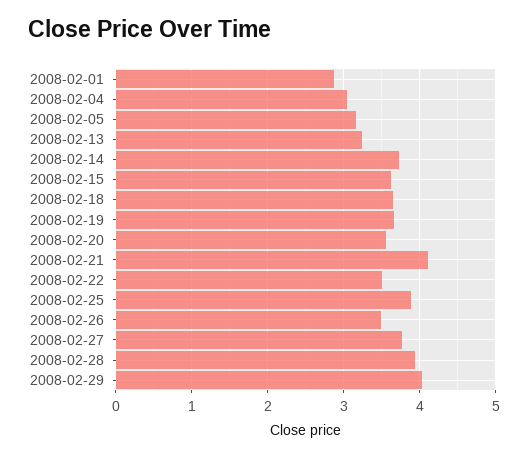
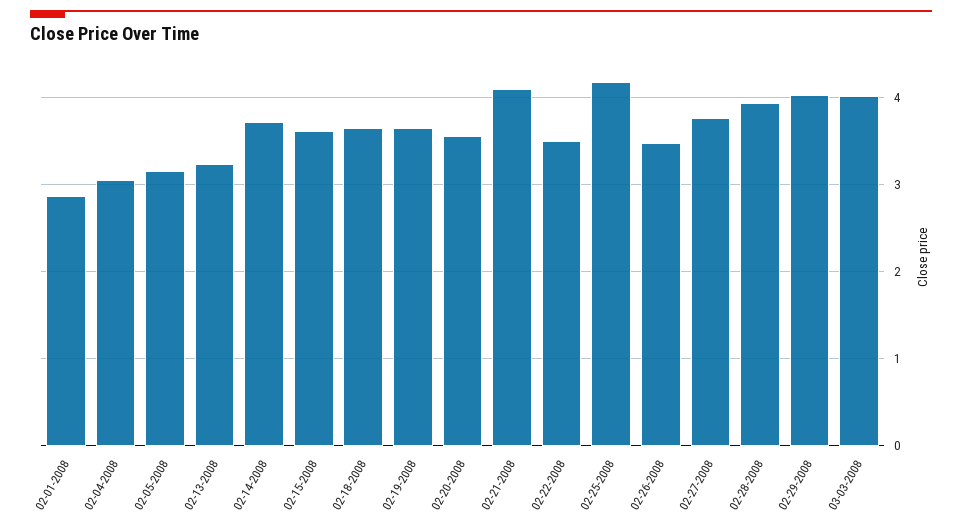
2008-02-25: 3.9 -> 4.2
03-03-2008: none -> 4

